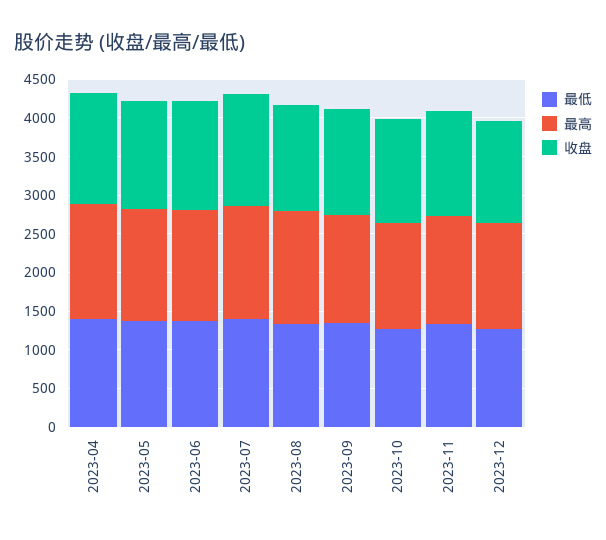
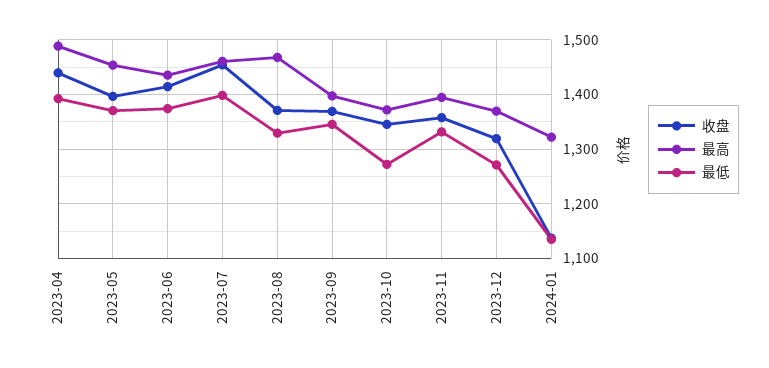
收盘, 2024-01: none -> 1140
最高, 2024-01: none -> 1320
最低, 2024-01: none -> 1140

